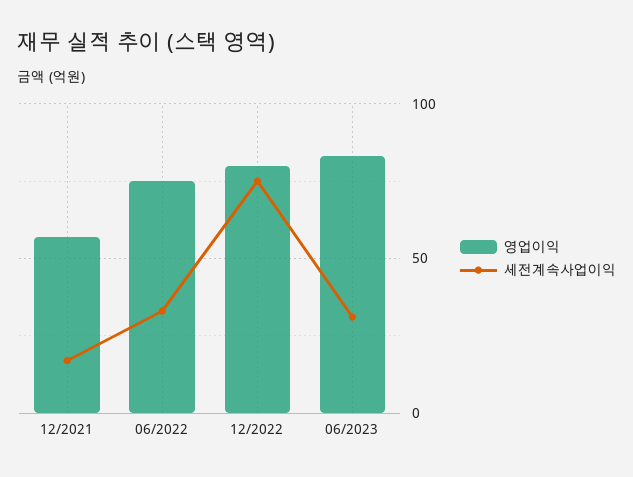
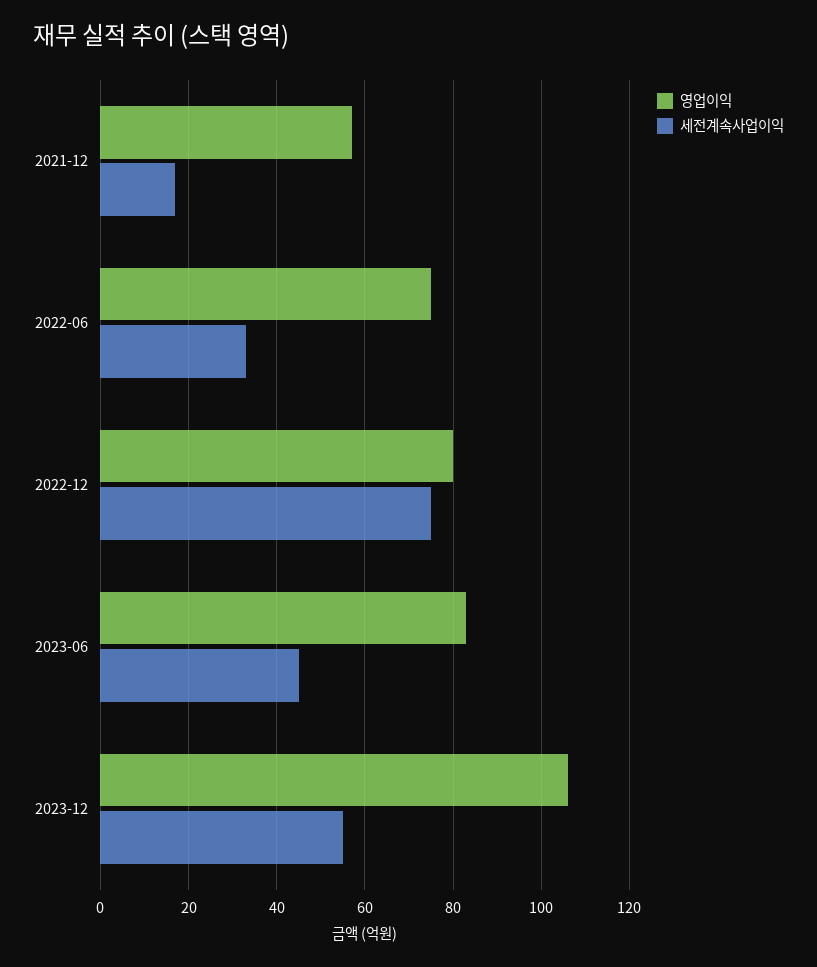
세전계속사업이익, 06/2023: 30 -> 45
영업이익, 2023-12: none -> 105
세전계속사업이익, 2023-12: none -> 55

